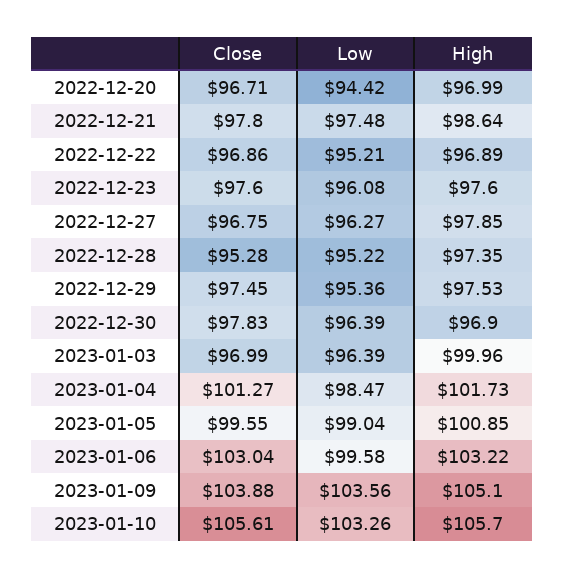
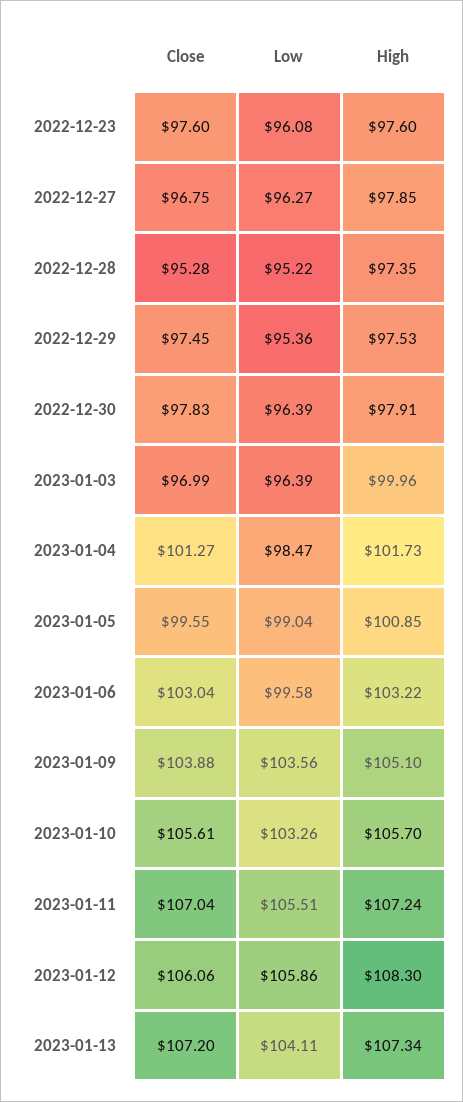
Close, 2022-12-20: 96.71 -> none
Low, 2022-12-20: 94.42 -> none
High, 2022-12-20: 96.99 -> none
Close, 2022-12-21: 97.8 -> none
Low, 2022-12-21: 97.48 -> none
High, 2022-12-21: 98.64 -> none
Close, 2022-12-22: 96.86 -> none
Low, 2022-12-22: 95.21 -> none
High, 2022-12-22: 96.89 -> none
High, 2022-12-30: 96.9 -> 97.91
Close, 2023-01-11: none -> 107.04
Low, 2023-01-11: none -> 105.51
High, 2023-01-11: none -> 107.24
Close, 2023-01-12: none -> 106.06
Low, 2023-01-12: none -> 105.86
High, 2023-01-12: none -> 108.3
Close, 2023-01-13: none -> 107.2
Low, 2023-01-13: none -> 104.11
High, 2023-01-13: none -> 107.34

